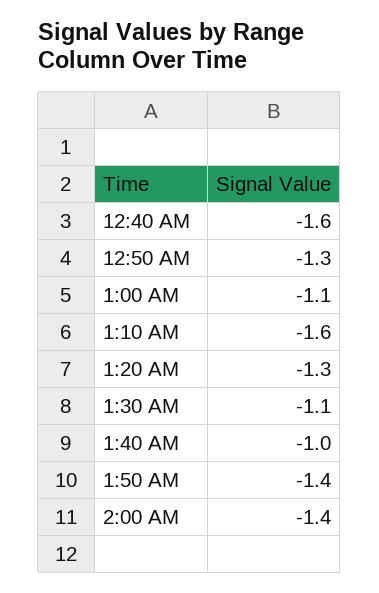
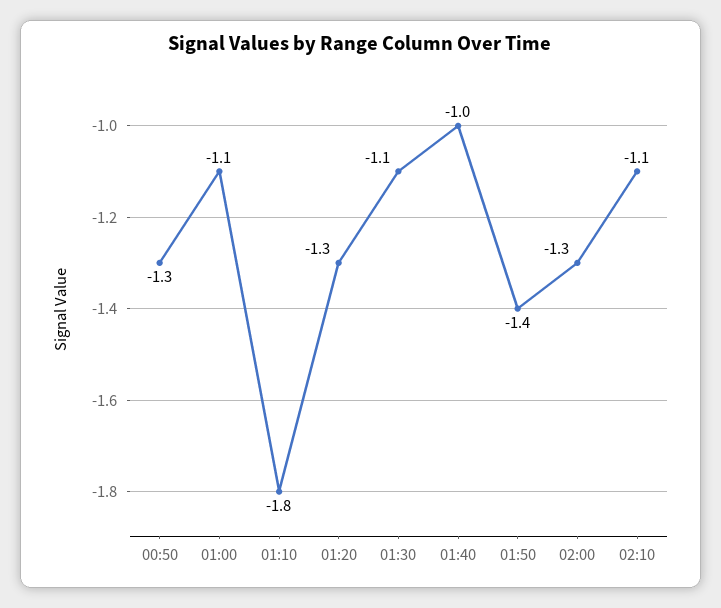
12:40 AM: -1.6 -> none
1:10 AM: -1.6 -> -1.8
2:00 AM: -1.4 -> -1.3
02:10: none -> -1.1

